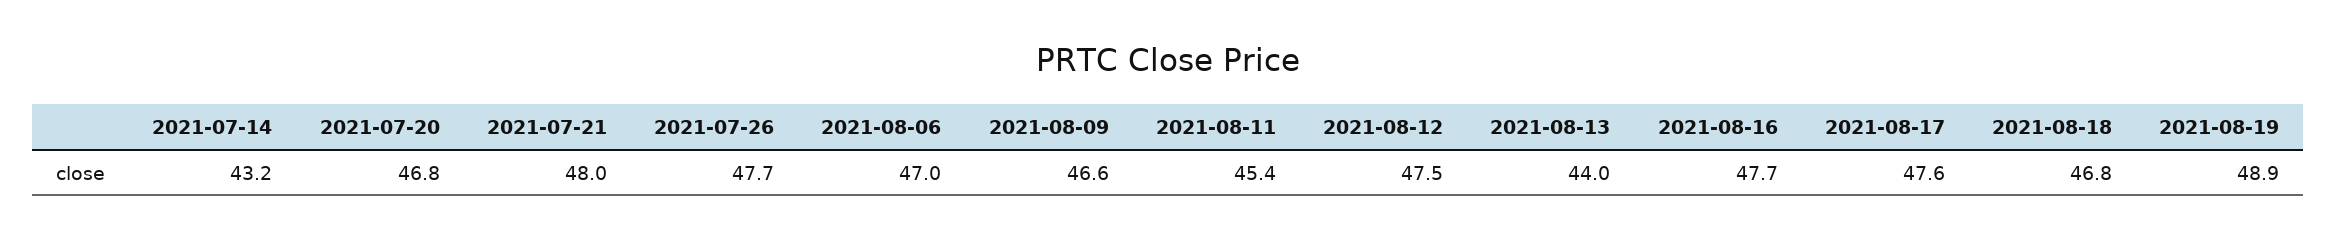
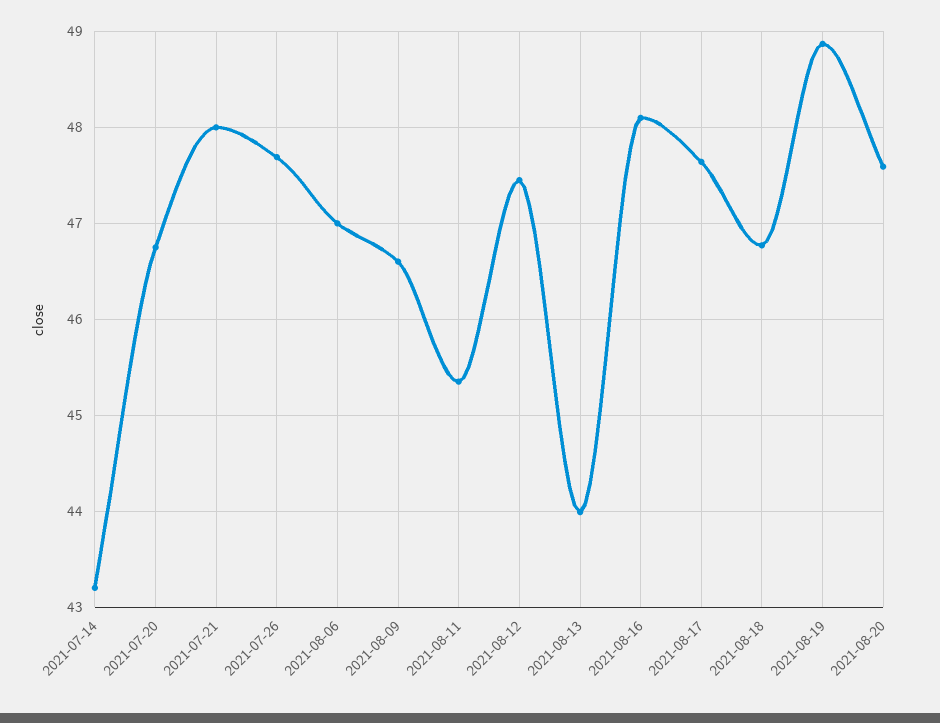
2021-08-16: 47.7 -> 48.1
2021-08-20: none -> 47.6

